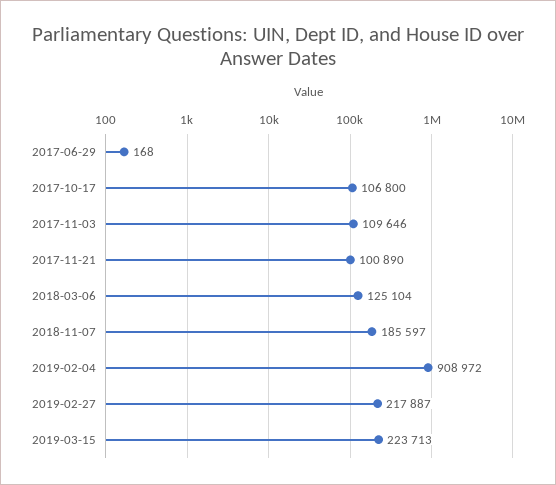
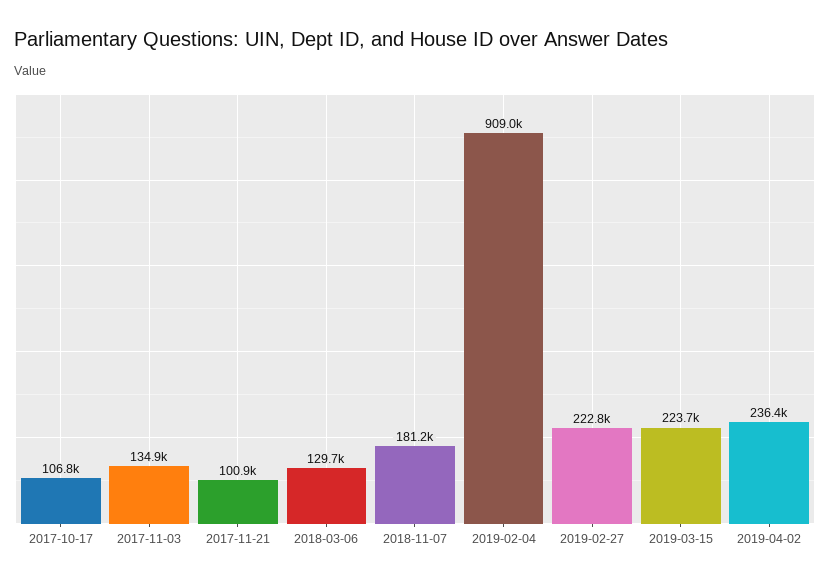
2017-06-29: 168 -> none
2017-11-03: 109646 -> 134900
2018-03-06: 125104 -> 129700
2018-11-07: 185597 -> 181200
2019-02-27: 217887 -> 222800
2019-04-02: none -> 236400

